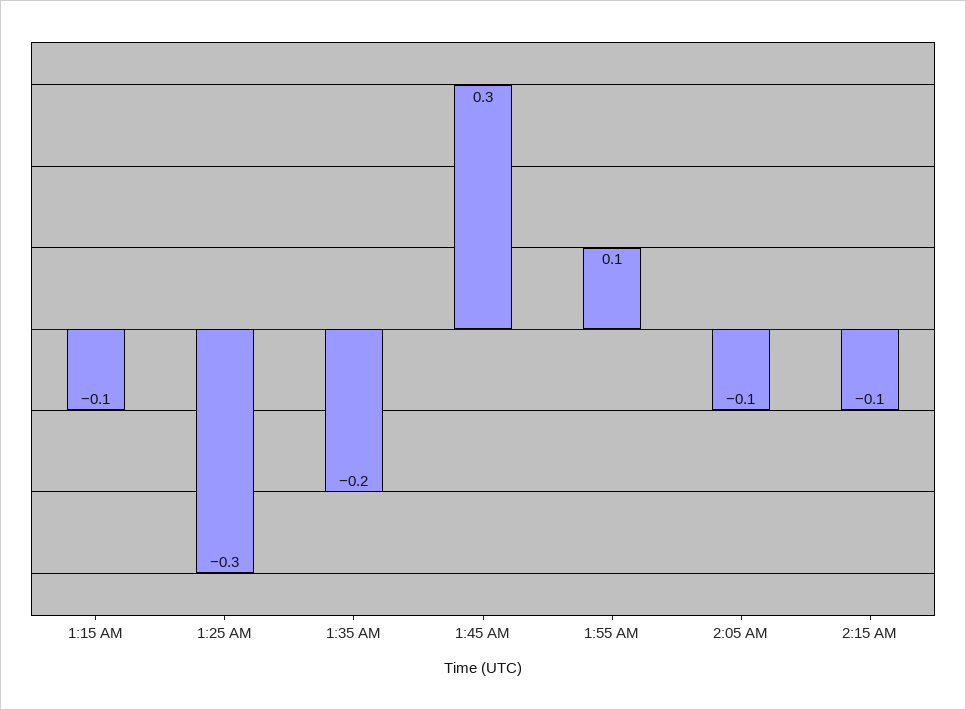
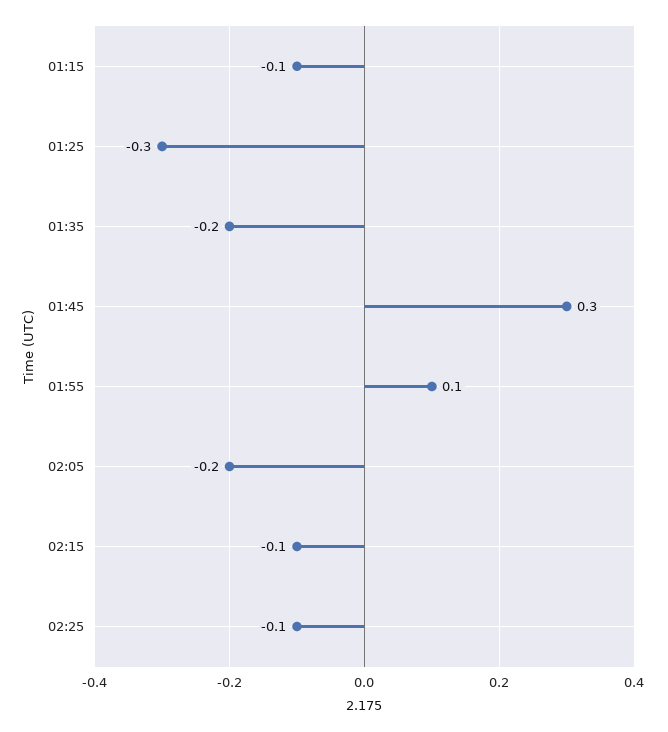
2:05 AM: -0.1 -> -0.2
02:25: none -> -0.1

